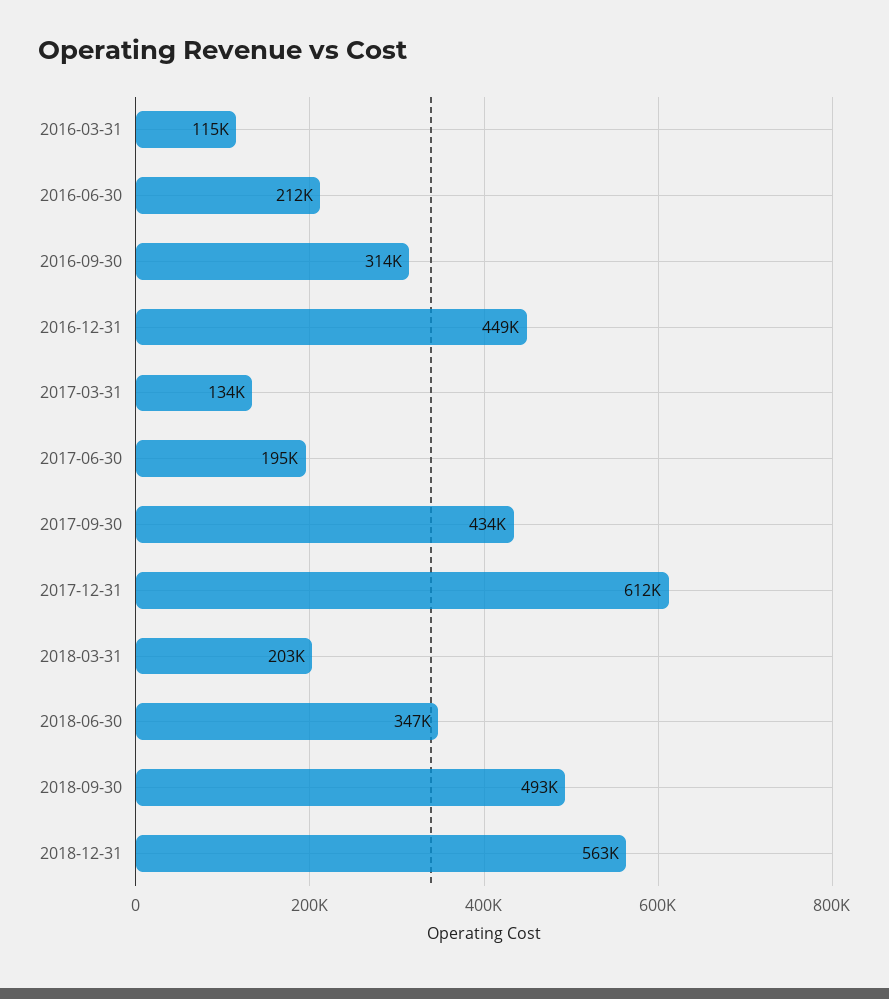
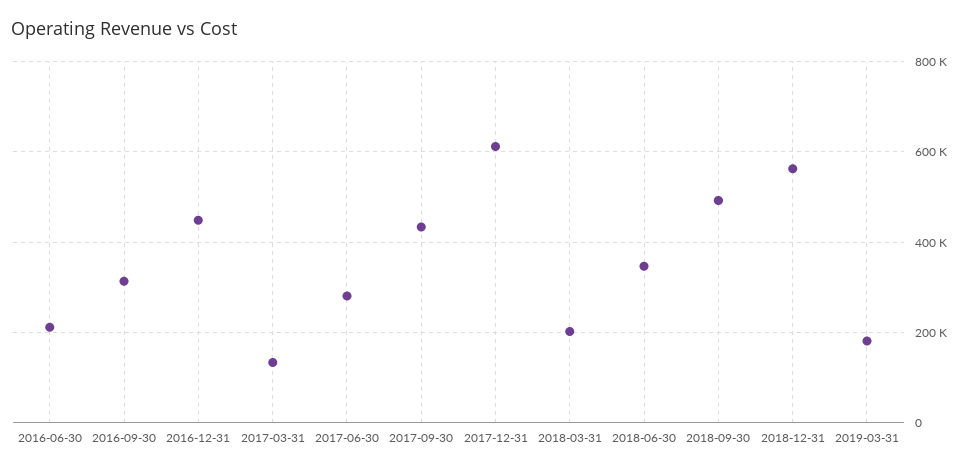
2016-03-31: 115000 -> none
2017-06-30: 195000 -> 280000
2019-03-31: none -> 180000

